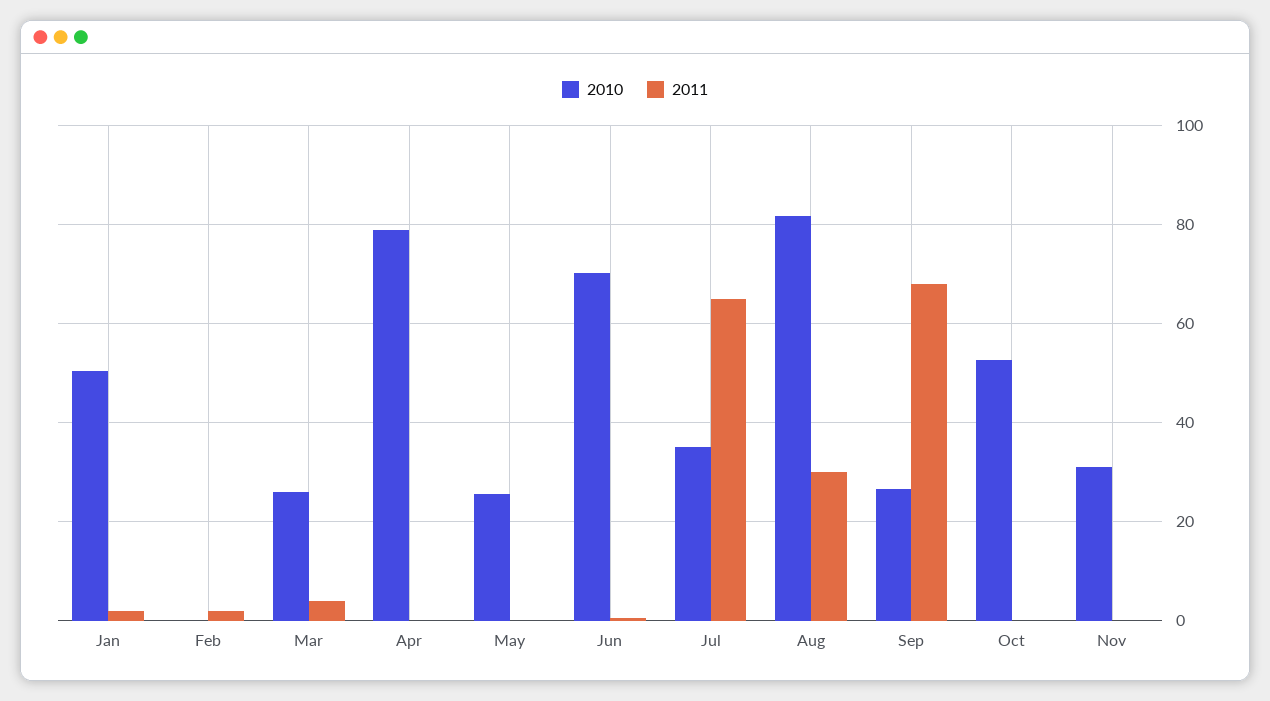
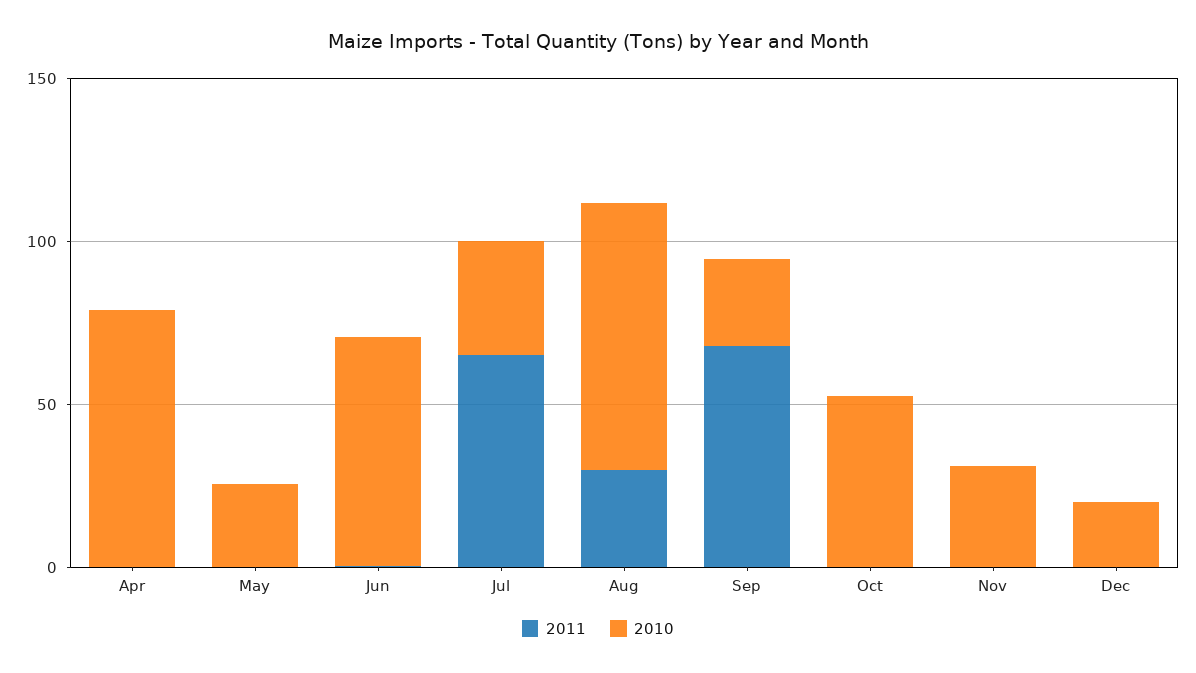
2010, Jan: 50 -> none
2011, Jan: 2 -> none
2010, Feb: 0 -> none
2011, Feb: 2 -> none
2010, Mar: 26 -> none
2011, Mar: 4 -> none
2011, Dec: none -> 0
2010, Dec: none -> 20

